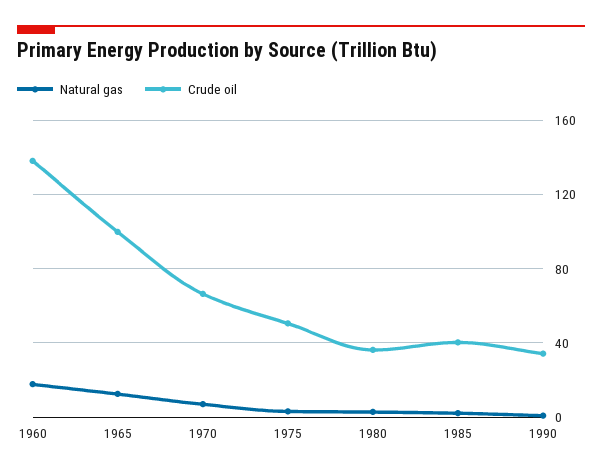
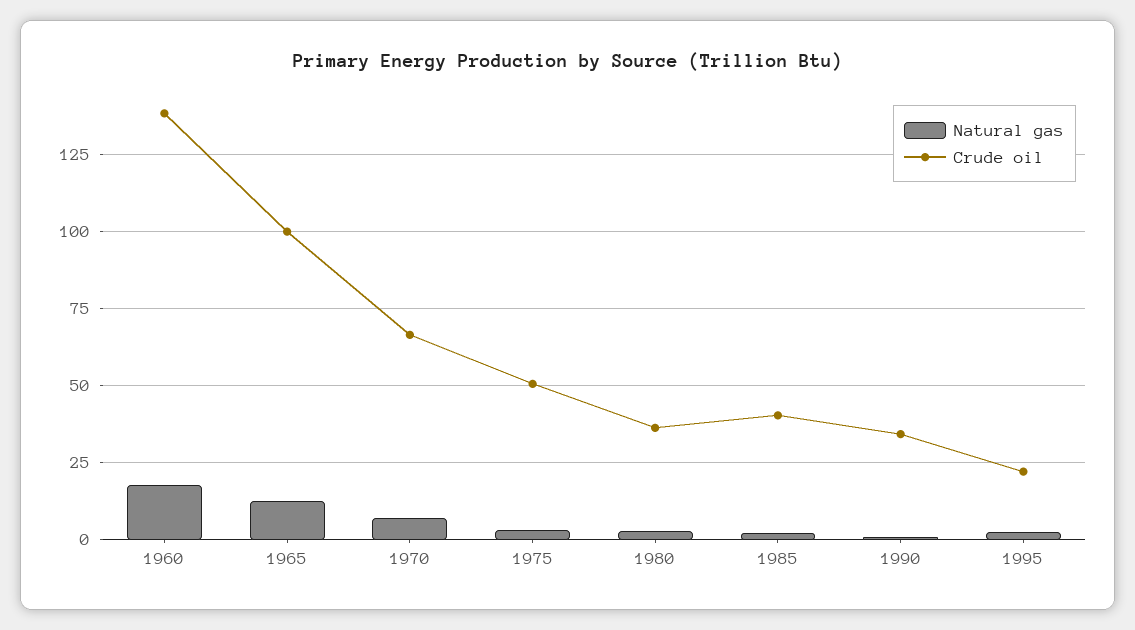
Natural gas, 1995: none -> 2.5
Crude oil, 1995: none -> 22.5

